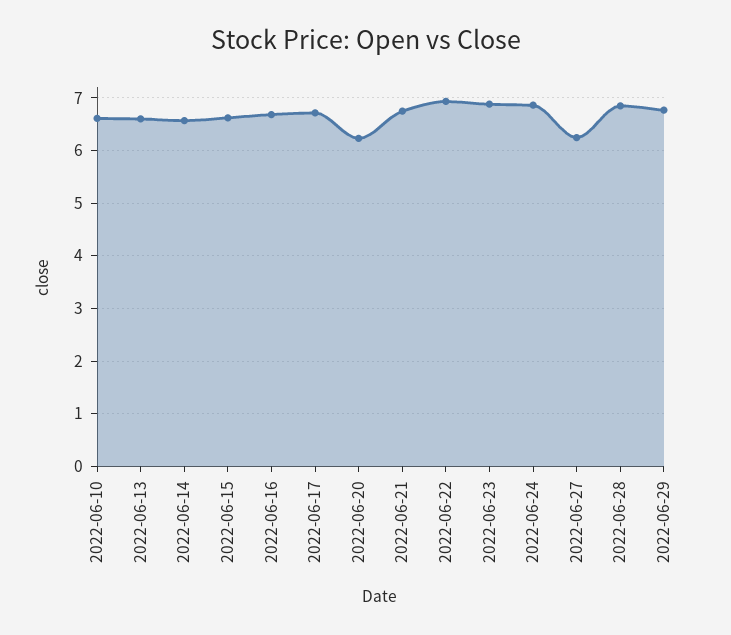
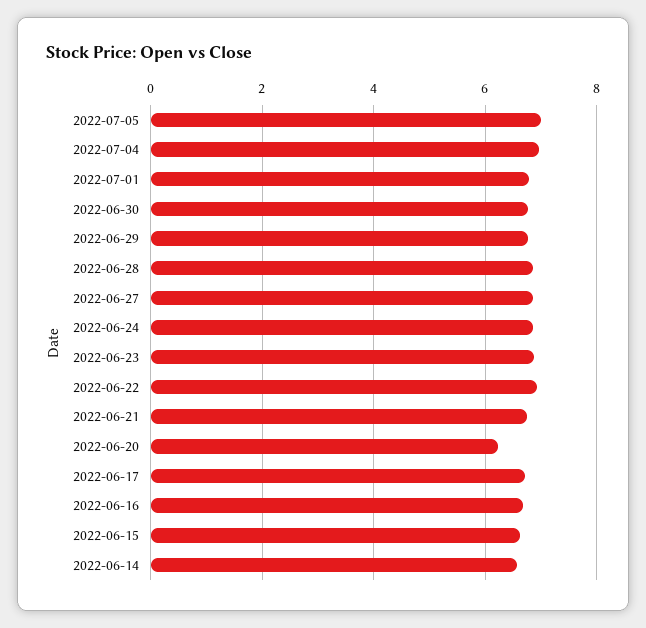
2022-06-10: 6.6 -> none
2022-06-13: 6.6 -> none
2022-06-27: 6.2 -> 6.8
2022-07-05: none -> 7
2022-07-04: none -> 7
2022-07-01: none -> 6.8
2022-06-30: none -> 6.8

